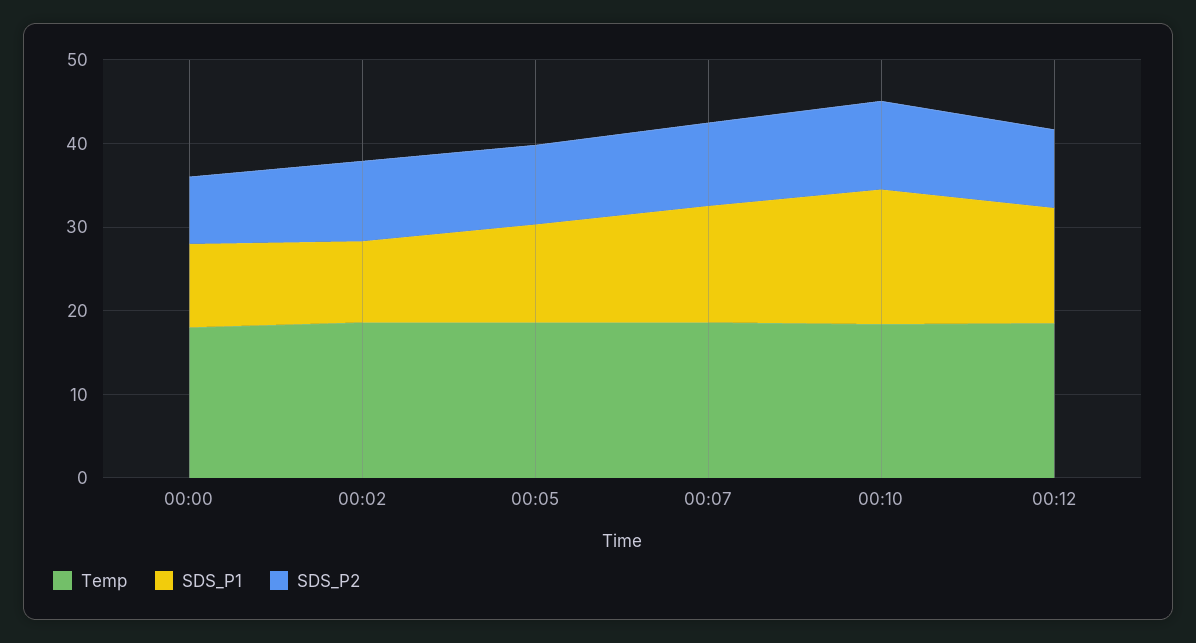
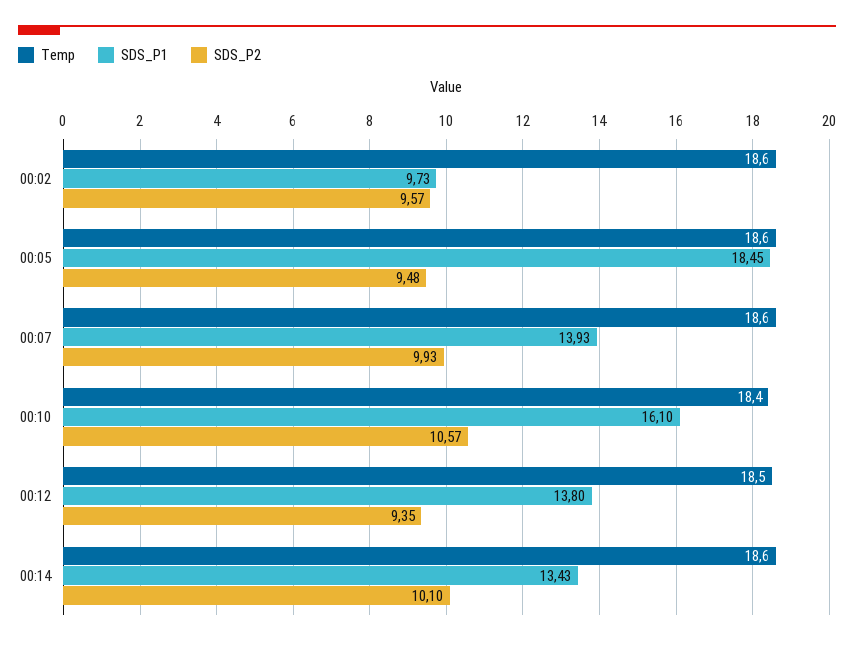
Temp, 00:00: 18 -> none
SDS_P1, 00:00: 10 -> none
SDS_P2, 00:00: 8 -> none
SDS_P1, 00:05: 12 -> 18.45
Temp, 00:14: none -> 18.6
SDS_P1, 00:14: none -> 13.43
SDS_P2, 00:14: none -> 10.1

